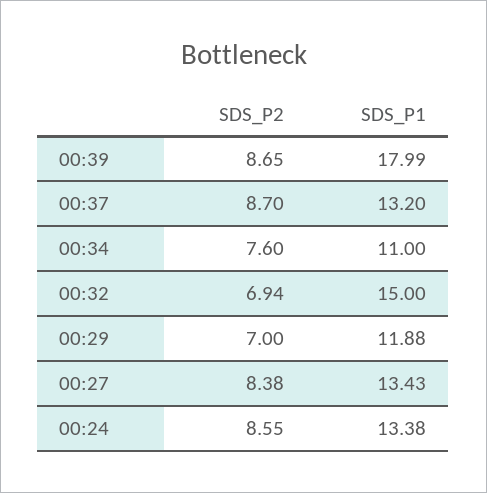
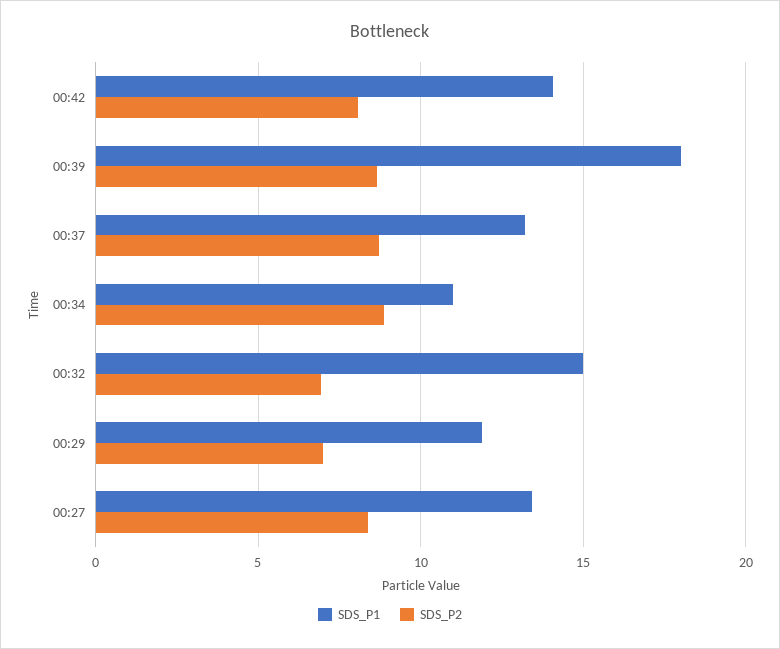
SDS_P2, 00:34: 7.6 -> 9
SDS_P2, 00:24: 8.55 -> none
SDS_P1, 00:24: 13.38 -> none
SDS_P1, 00:42: none -> 14
SDS_P2, 00:42: none -> 8

